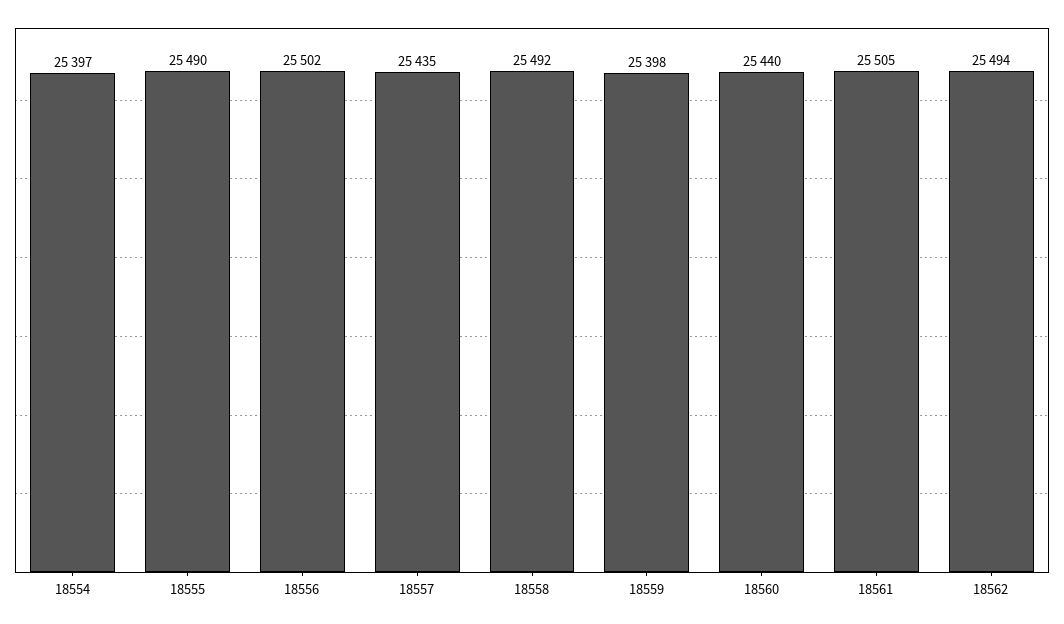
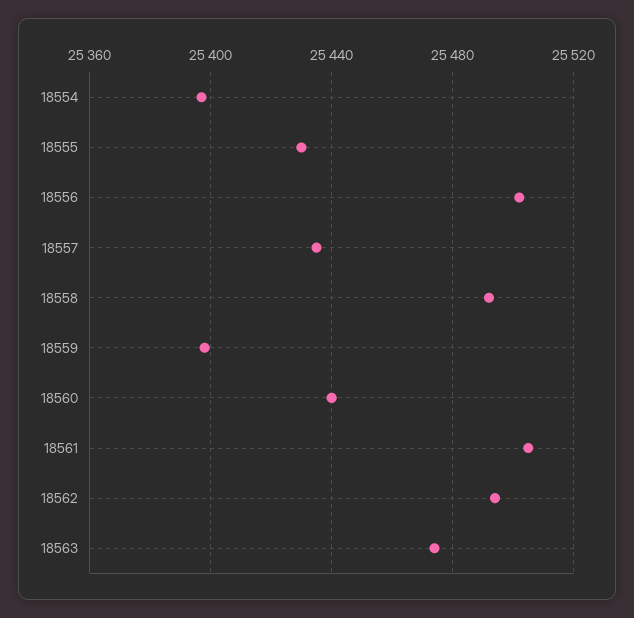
18555: 25490 -> 25430
18563: none -> 25475

